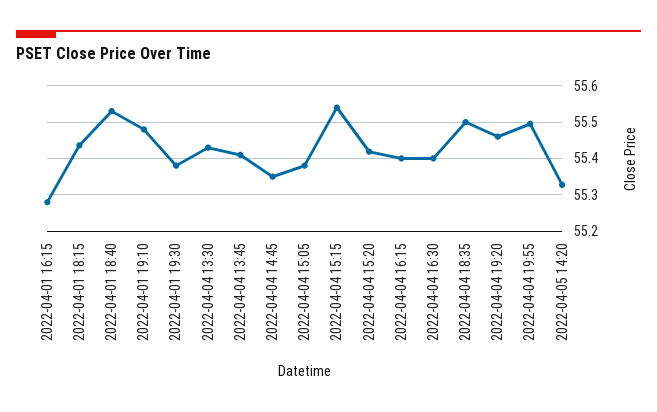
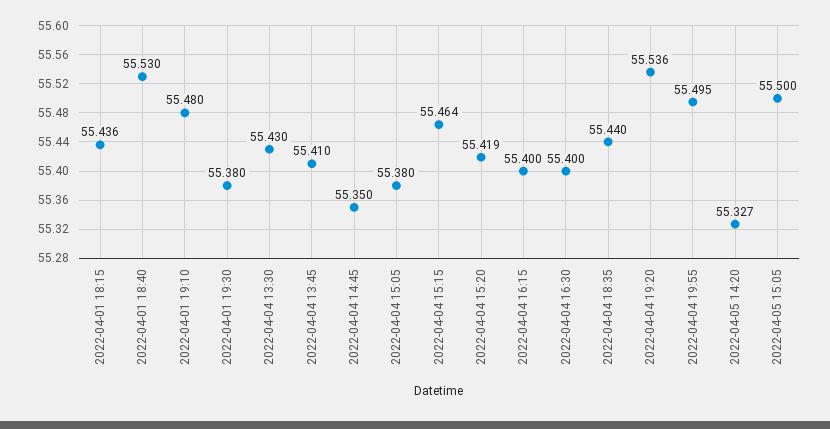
2022-04-01 16:15: 55.28 -> none
2022-04-04 15:15: 55.54 -> 55.464
2022-04-04 18:35: 55.5 -> 55.44
2022-04-04 19:20: 55.46 -> 55.536
2022-04-05 15:05: none -> 55.5

